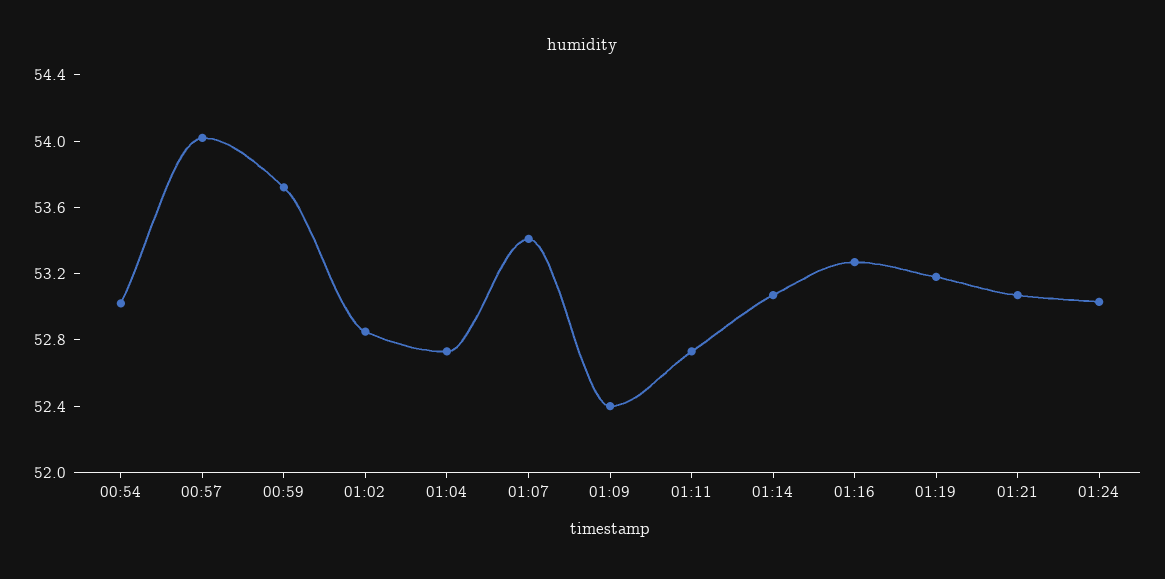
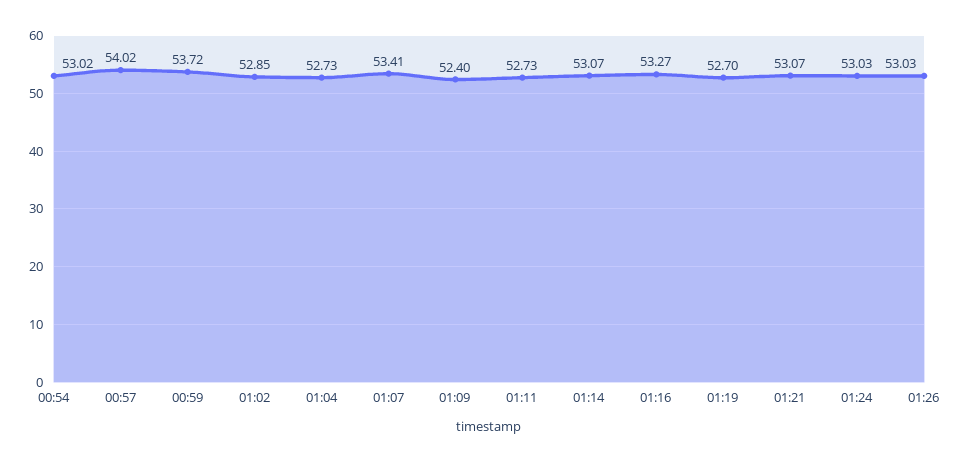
01:19: 53.2 -> 52.7
01:26: none -> 53.03

